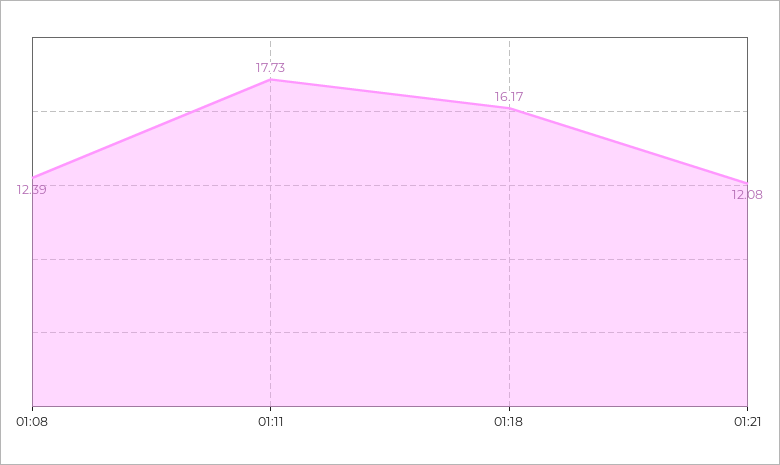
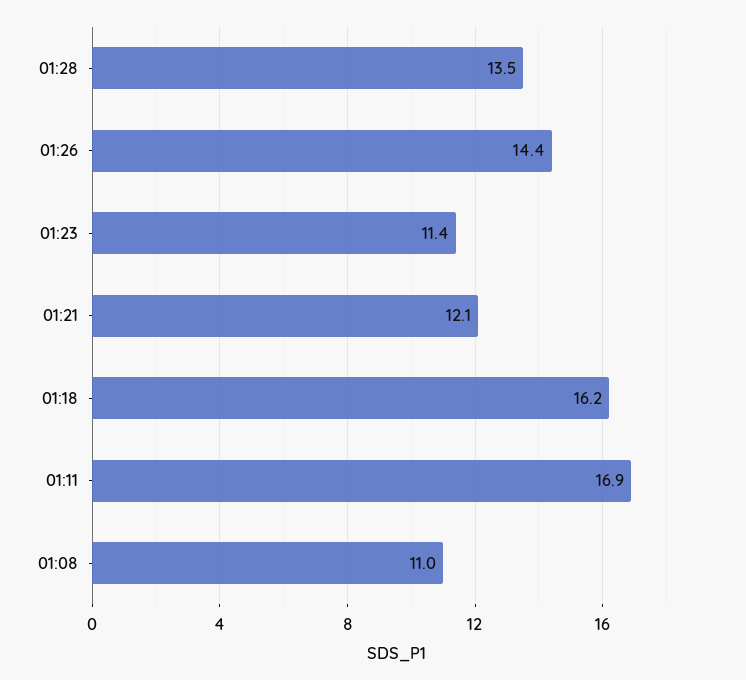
01:08: 12.39 -> 11
01:11: 17.73 -> 16.9
01:28: none -> 13.5
01:26: none -> 14.4
01:23: none -> 11.4

